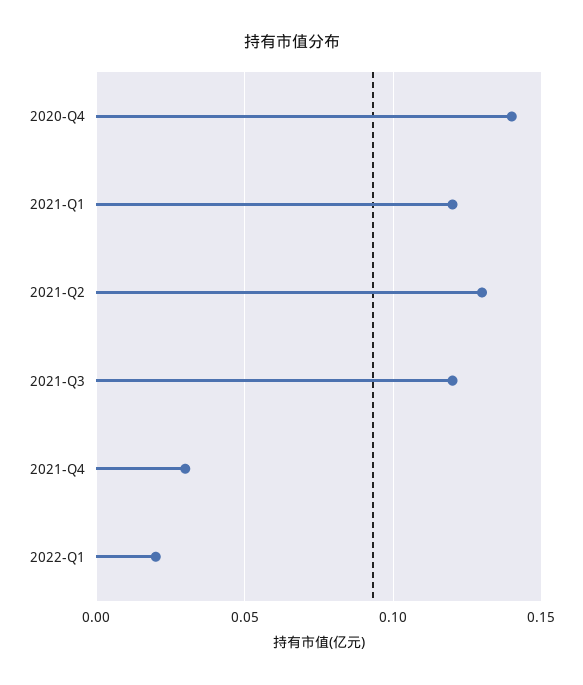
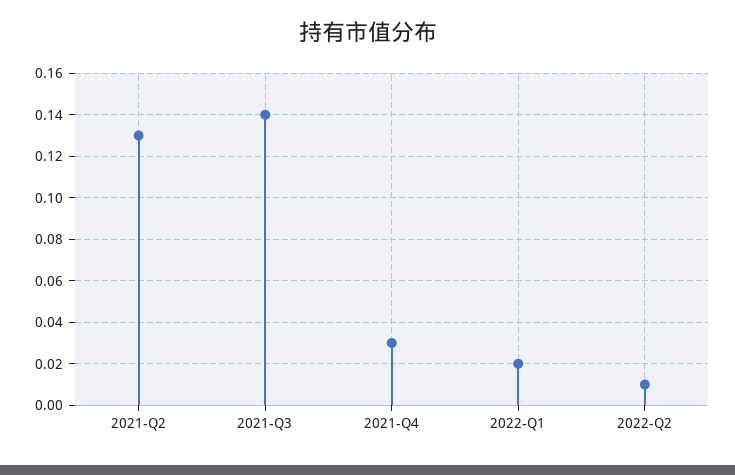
2020-Q4: 0.14 -> none
2021-Q1: 0.12 -> none
2021-Q3: 0.12 -> 0.14
2022-Q2: none -> 0.01

